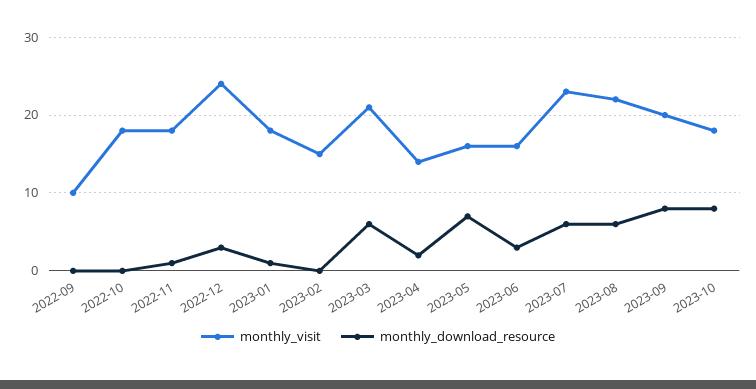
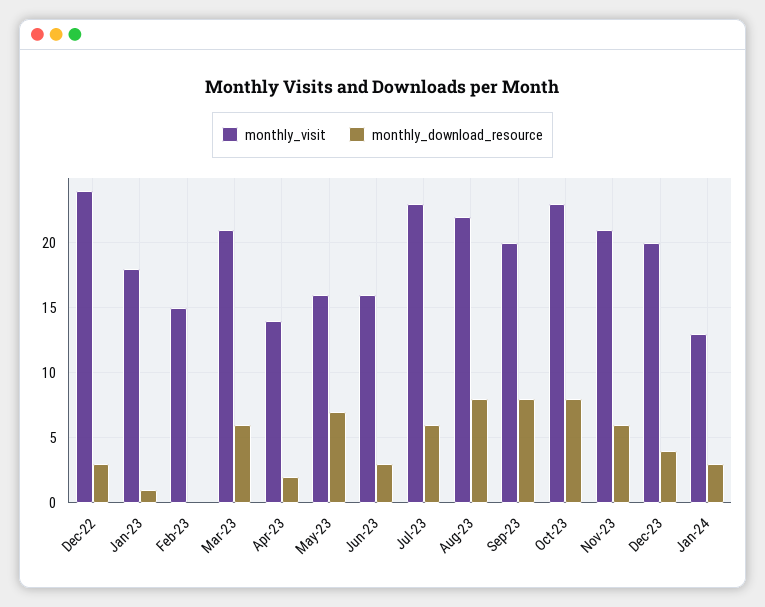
monthly_visit, 2022-09: 10 -> none
monthly_download_resource, 2022-09: 0 -> none
monthly_visit, 2022-10: 18 -> none
monthly_download_resource, 2022-10: 0 -> none
monthly_visit, 2022-11: 18 -> none
monthly_download_resource, 2022-11: 1 -> none
monthly_download_resource, 2023-08: 6 -> 8
monthly_visit, 2023-10: 18 -> 23
monthly_visit, Nov-23: none -> 21
monthly_download_resource, Nov-23: none -> 6
monthly_visit, Dec-23: none -> 20
monthly_download_resource, Dec-23: none -> 4
monthly_visit, Jan-24: none -> 13
monthly_download_resource, Jan-24: none -> 3

